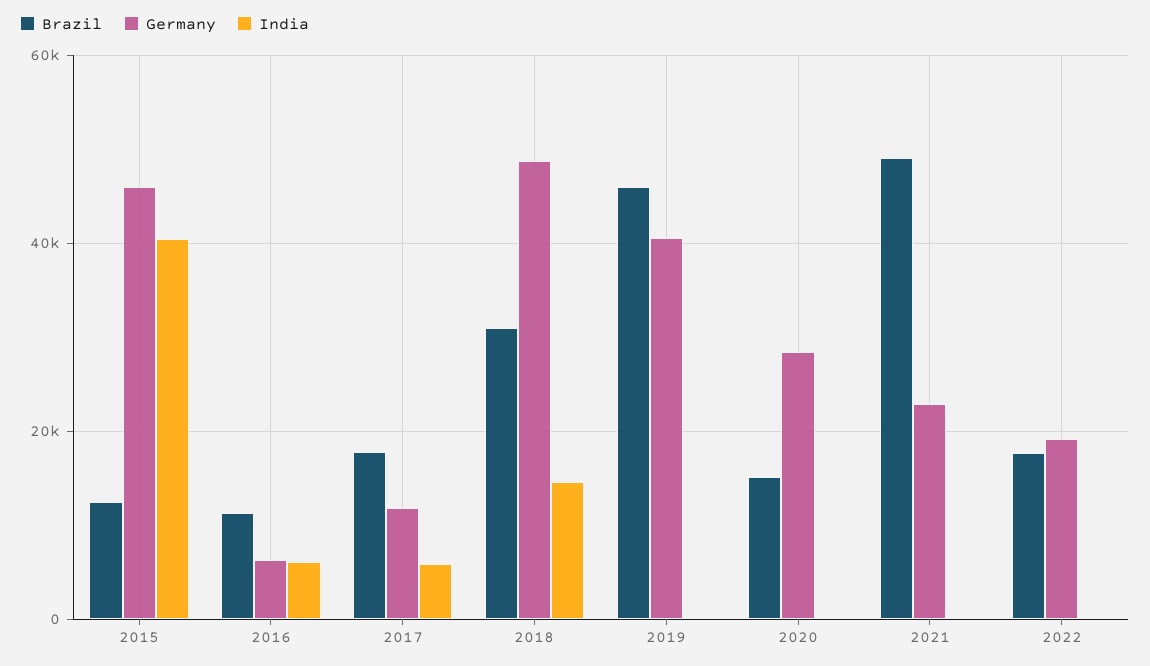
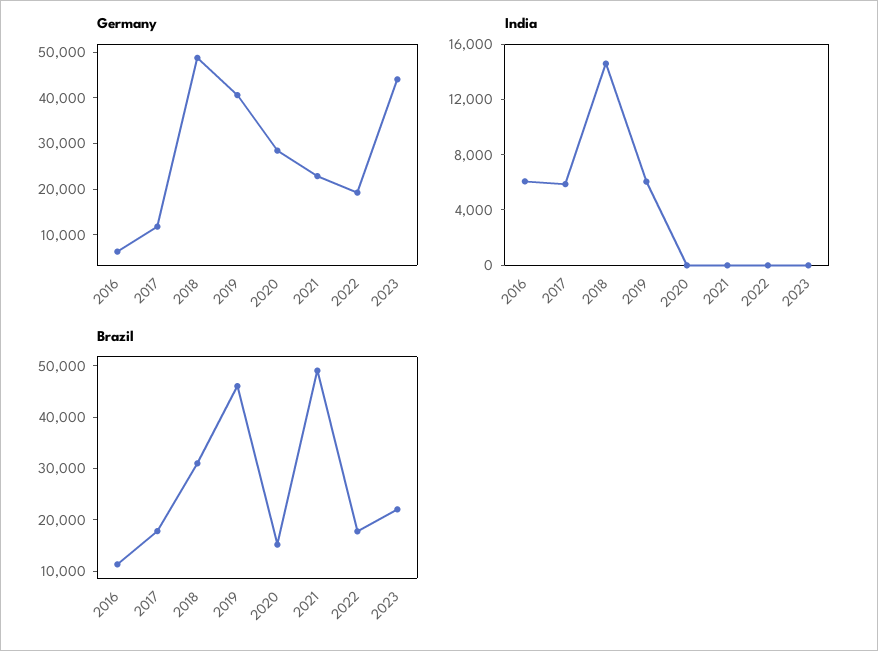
Brazil, 2015: 12000 -> none
Germany, 2015: 46000 -> none
India, 2015: 40000 -> none
India, 2019: 0 -> 6000
Germany, 2023: none -> 44000
India, 2023: none -> 0
Brazil, 2023: none -> 22000

